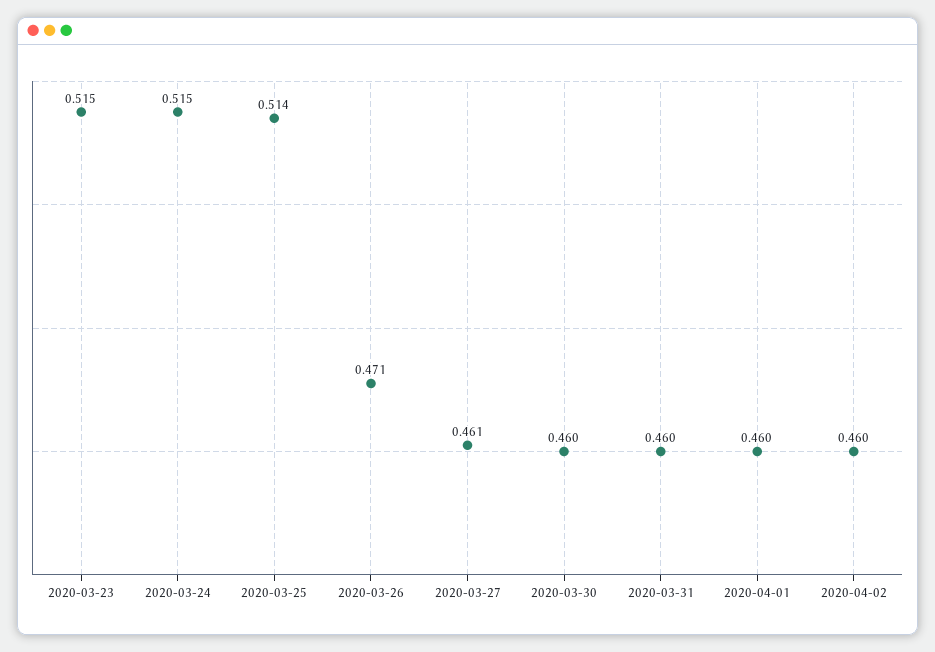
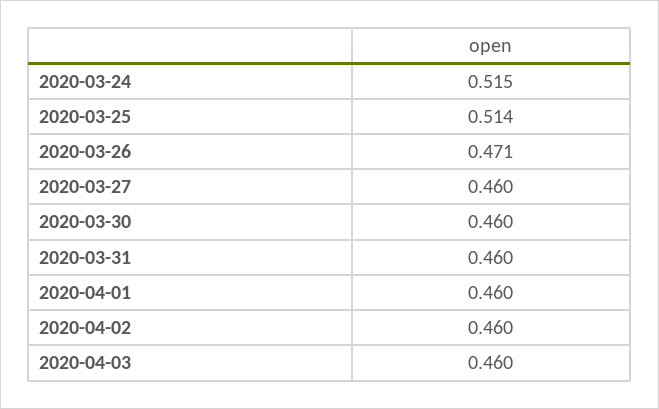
2020-03-23: 0.515 -> none
2020-03-27: 0.461 -> 0.46
2020-04-03: none -> 0.46

